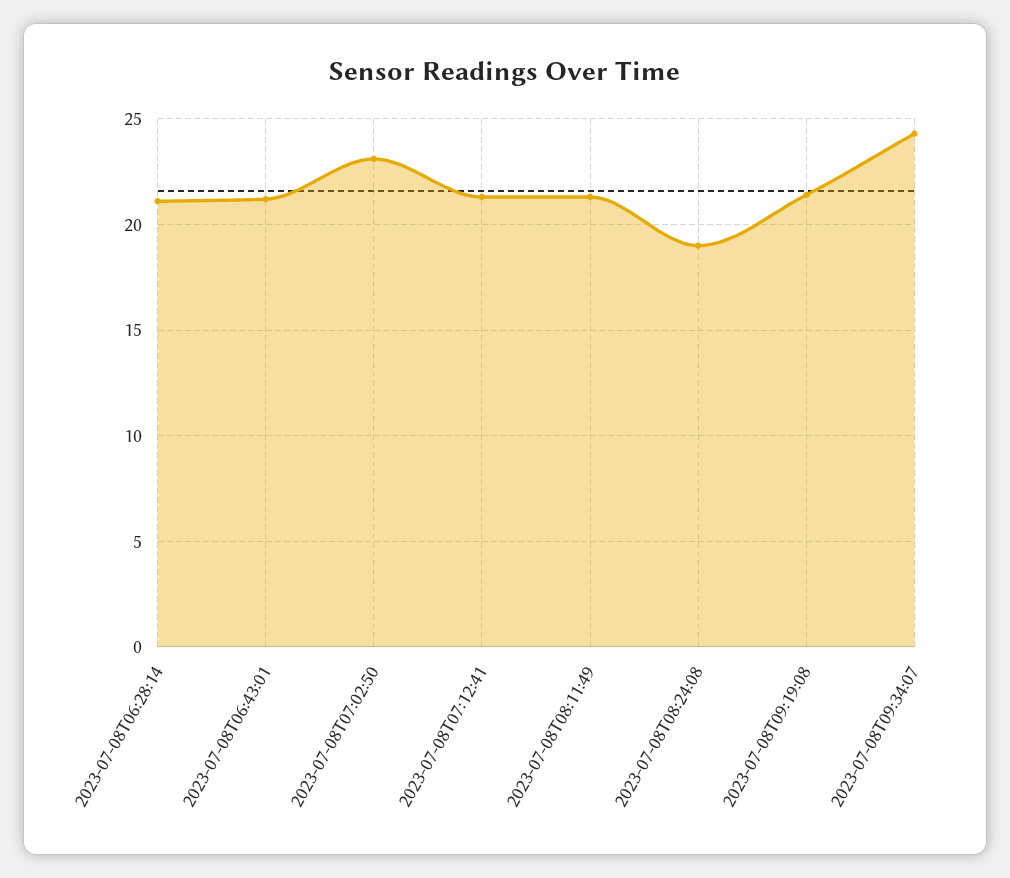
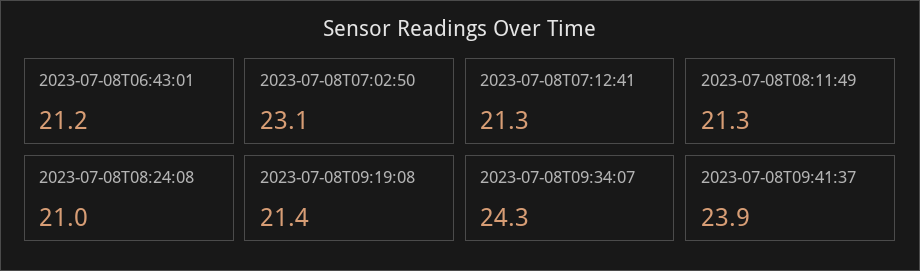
2023-07-08T06:28:14: 21 -> none
2023-07-08T08:24:08: 19 -> 21
2023-07-08T09:41:37: none -> 23.9

